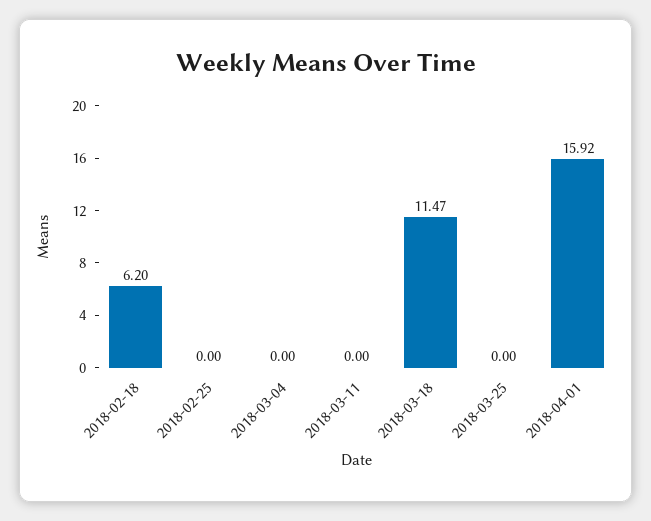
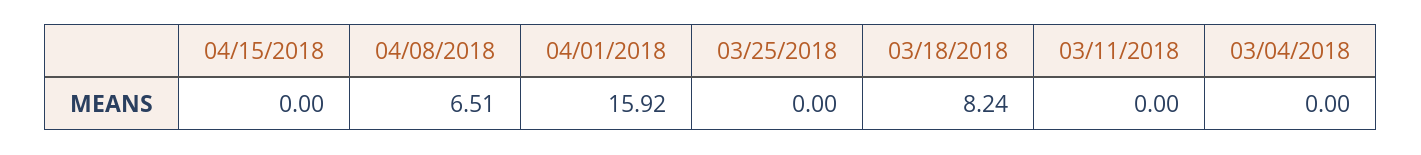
2018-02-18: 6.2 -> none
2018-02-25: 0 -> none
2018-03-18: 11.47 -> 8.24
04/15/2018: none -> 0
04/08/2018: none -> 6.51

